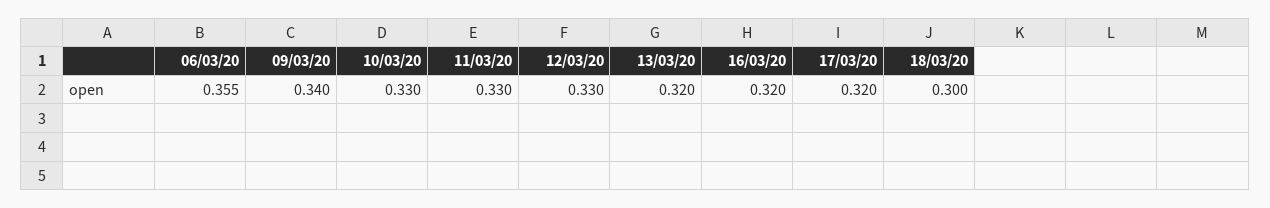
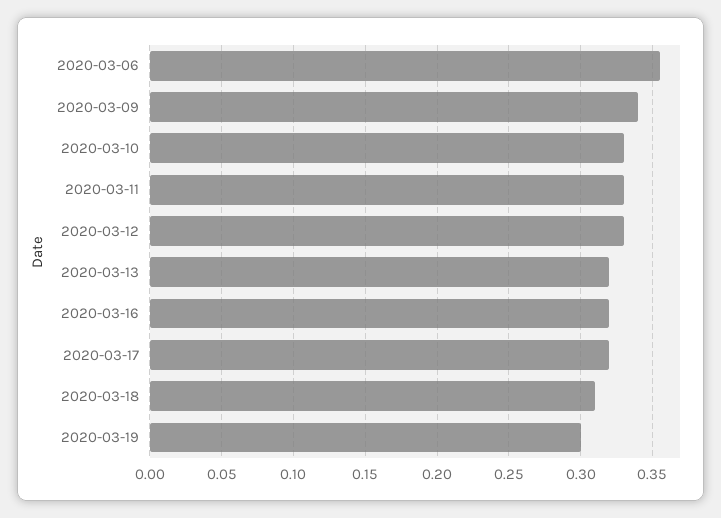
18/03/20: 0.3 -> 0.31
2020-03-19: none -> 0.3

